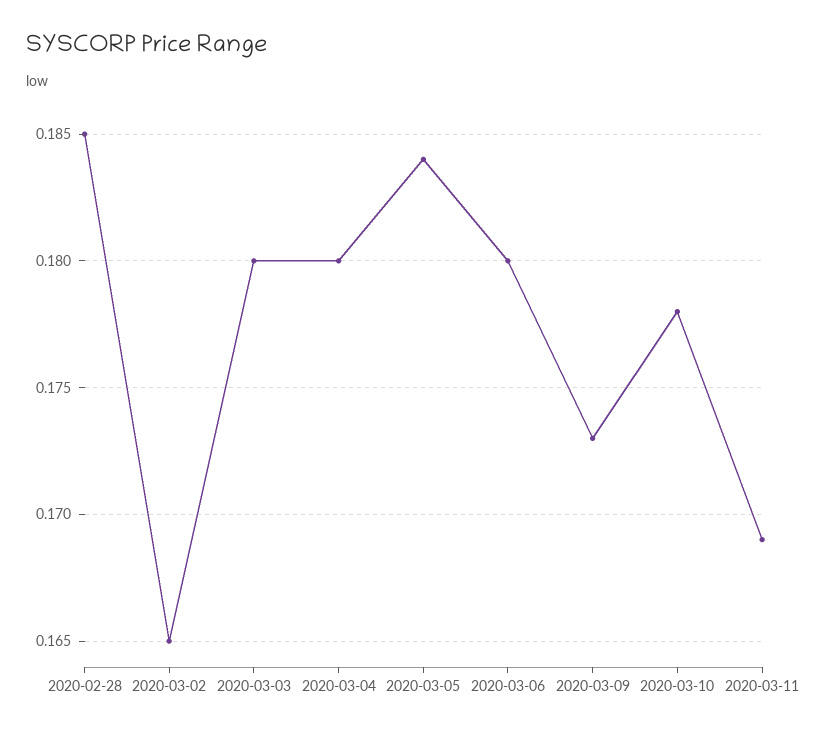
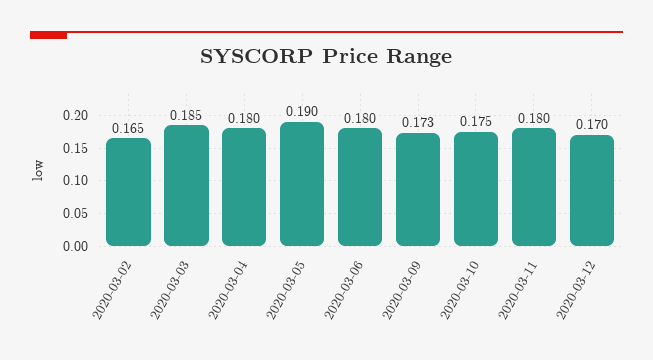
2020-02-28: 0.185 -> none
2020-03-03: 0.18 -> 0.185
2020-03-05: 0.184 -> 0.19
2020-03-10: 0.178 -> 0.175
2020-03-11: 0.169 -> 0.18
2020-03-12: none -> 0.17

